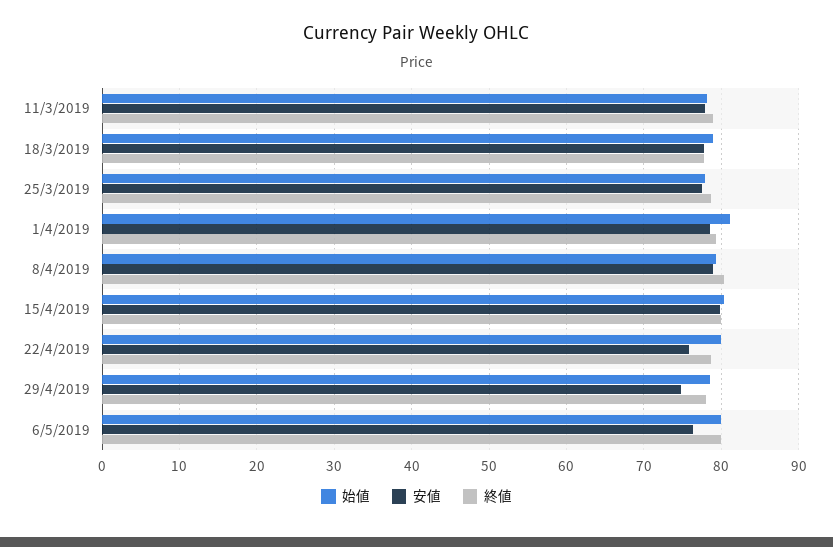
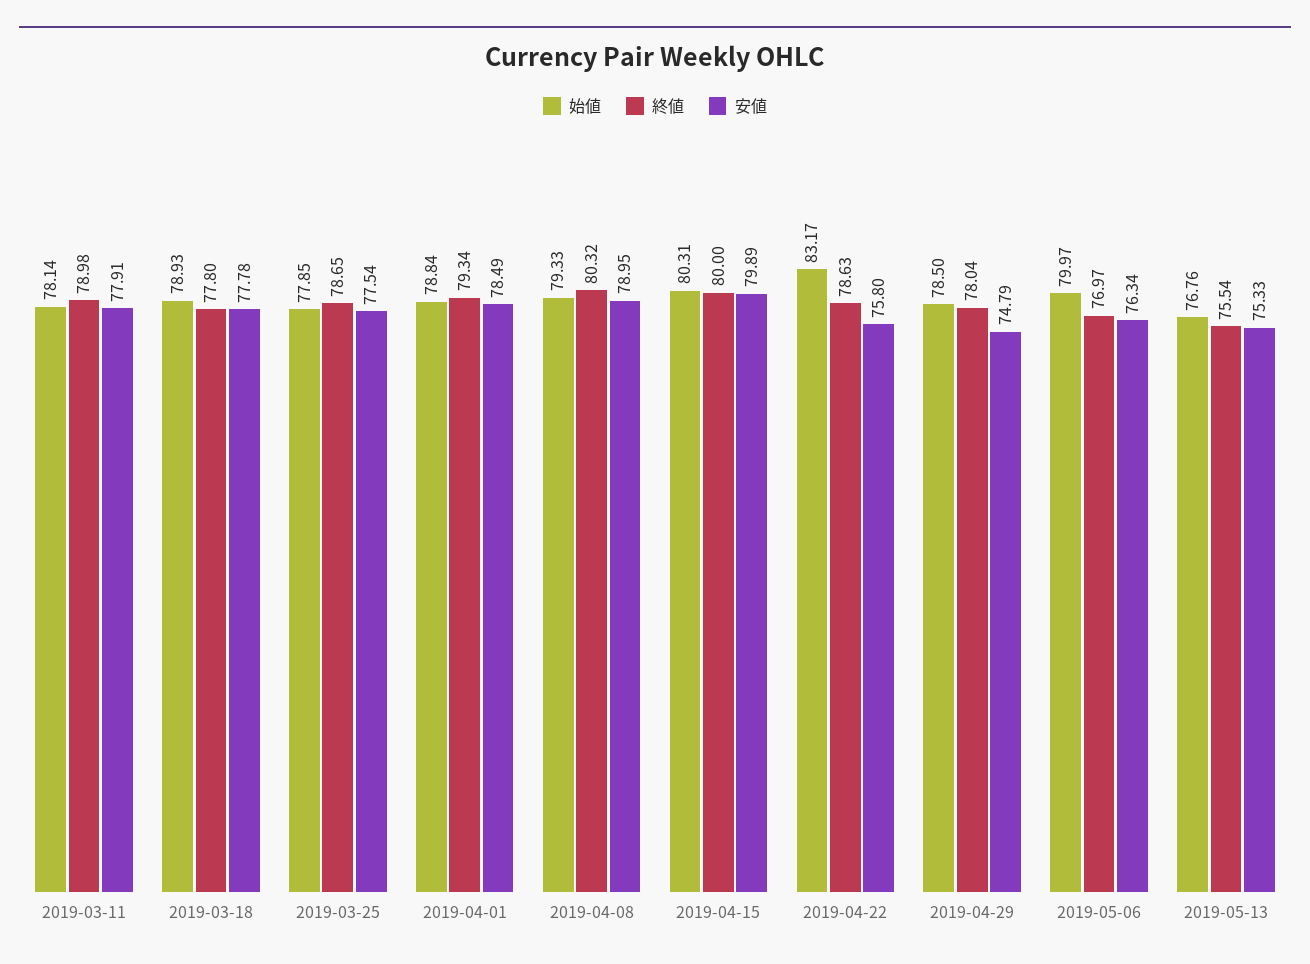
始値, 1/4/2019: 81 -> 78.84
始値, 22/4/2019: 80 -> 83.17
終値, 6/5/2019: 80 -> 76.97
始値, 2019-05-13: none -> 76.76
終値, 2019-05-13: none -> 75.54
安値, 2019-05-13: none -> 75.33

